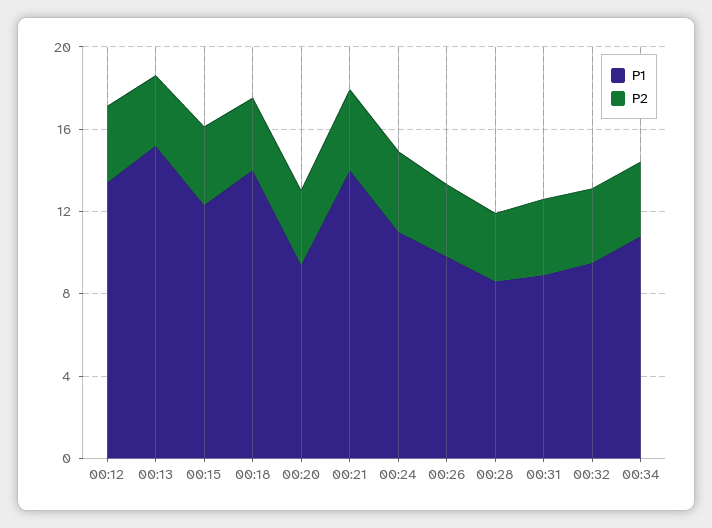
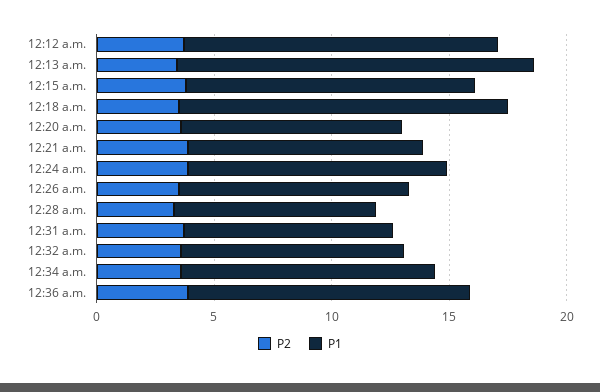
P1, 00:21: 14 -> 10
P2, 12:36 a.m.: none -> 4
P1, 12:36 a.m.: none -> 12

